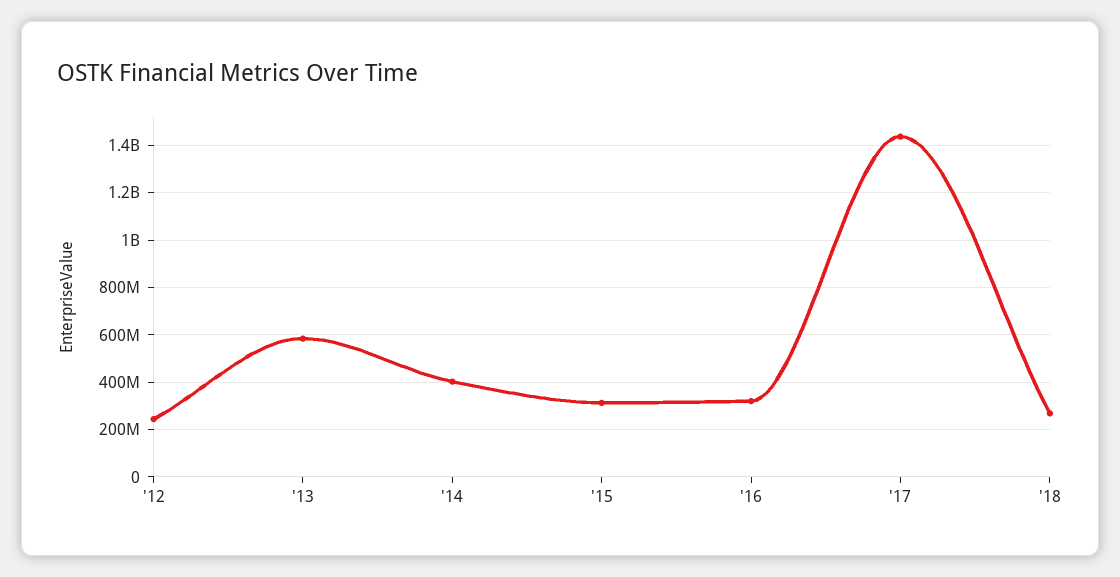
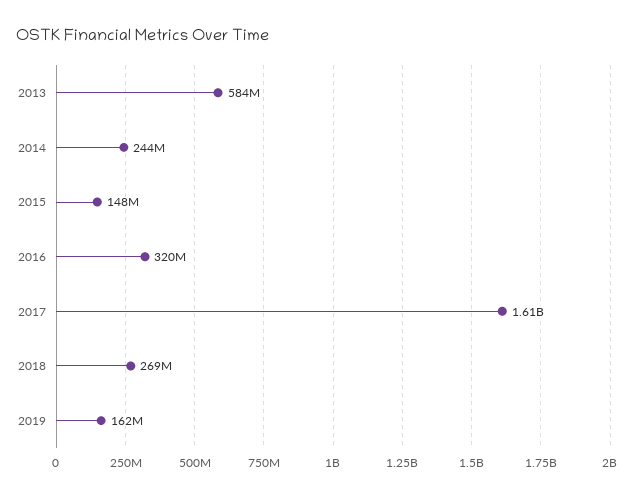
'12: 250000000 -> none
'14: 400000000 -> 244000000
'15: 300000000 -> 148000000
'17: 1450000000 -> 1610000000
2019: none -> 162000000

